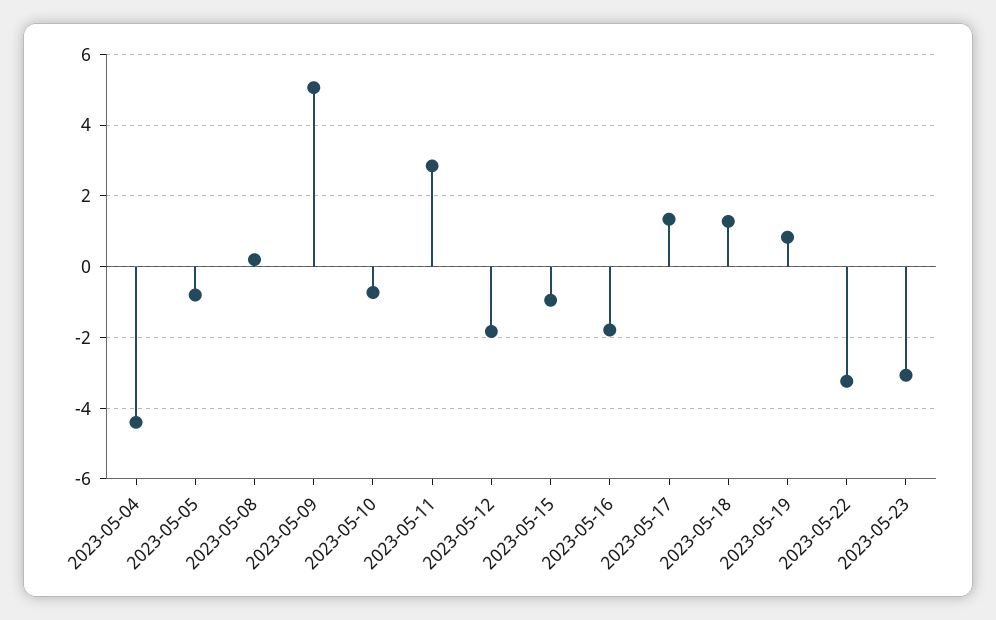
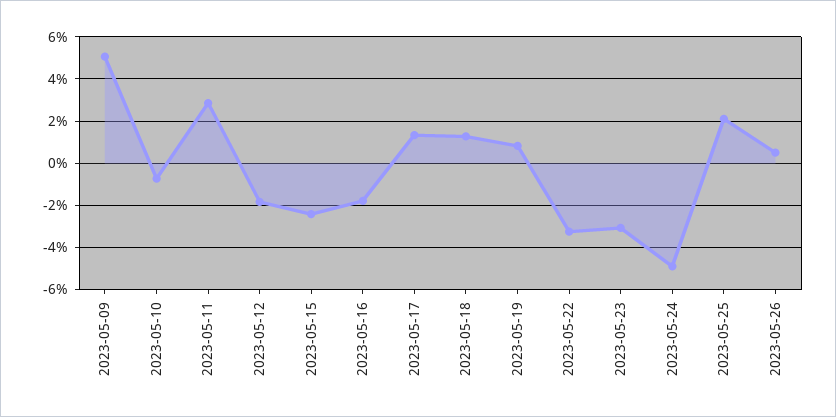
2023-05-04: -4.4 -> none
2023-05-05: -0.8 -> none
2023-05-08: 0.2 -> none
2023-05-15: -1 -> -2.5
2023-05-24: none -> -5
2023-05-25: none -> 2
2023-05-26: none -> 0.5

